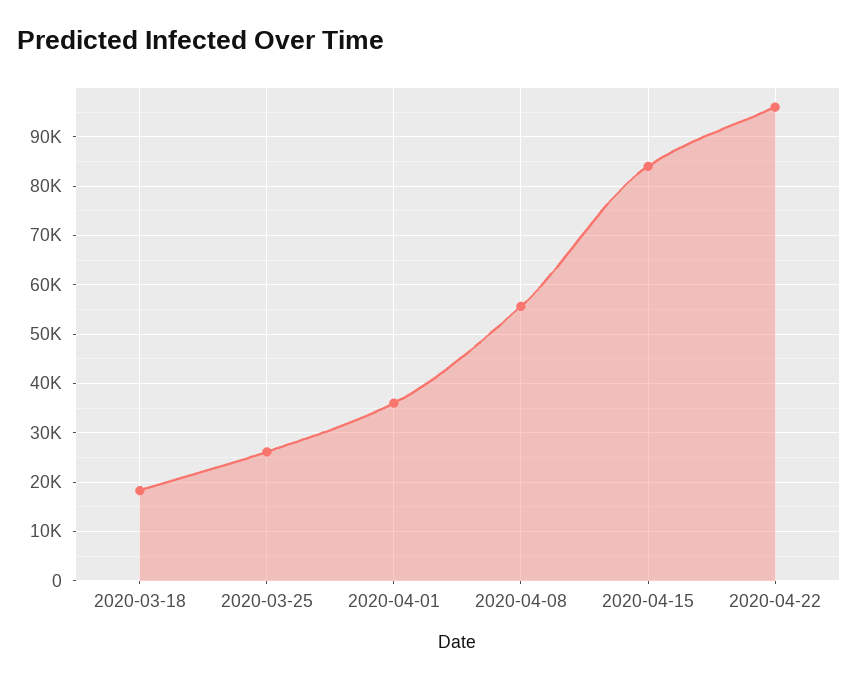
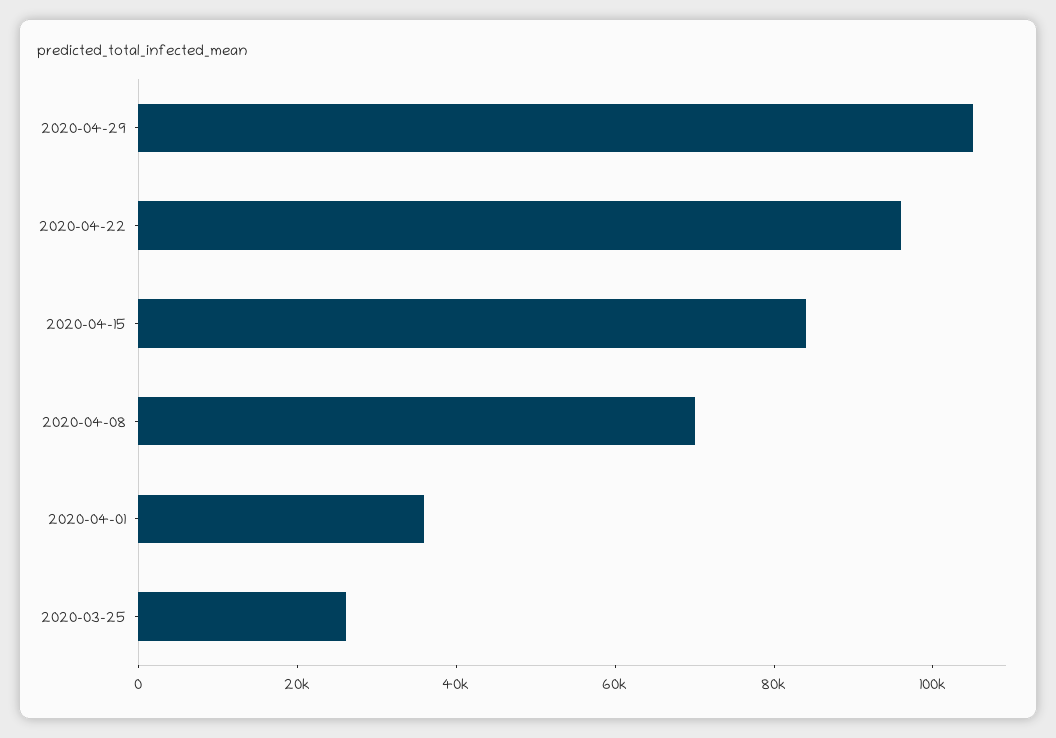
2020-03-18: 18000 -> none
2020-04-08: 56000 -> 70000
2020-04-29: none -> 105000

